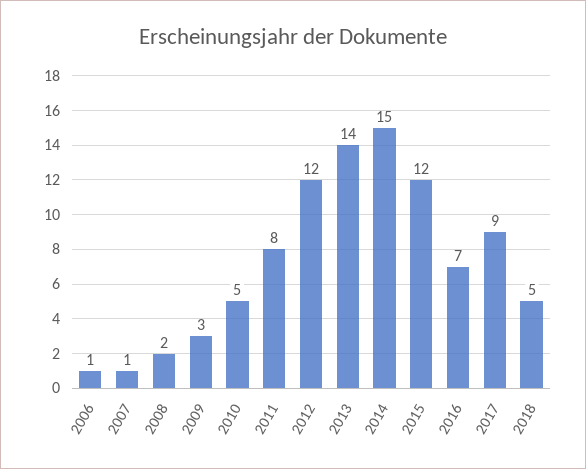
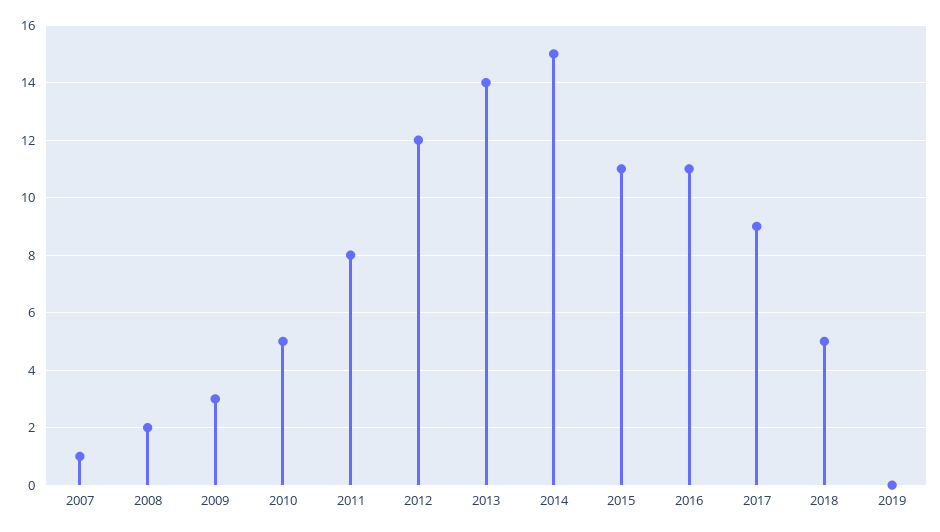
2006: 1 -> none
2015: 12 -> 11
2016: 7 -> 11
2019: none -> 0

